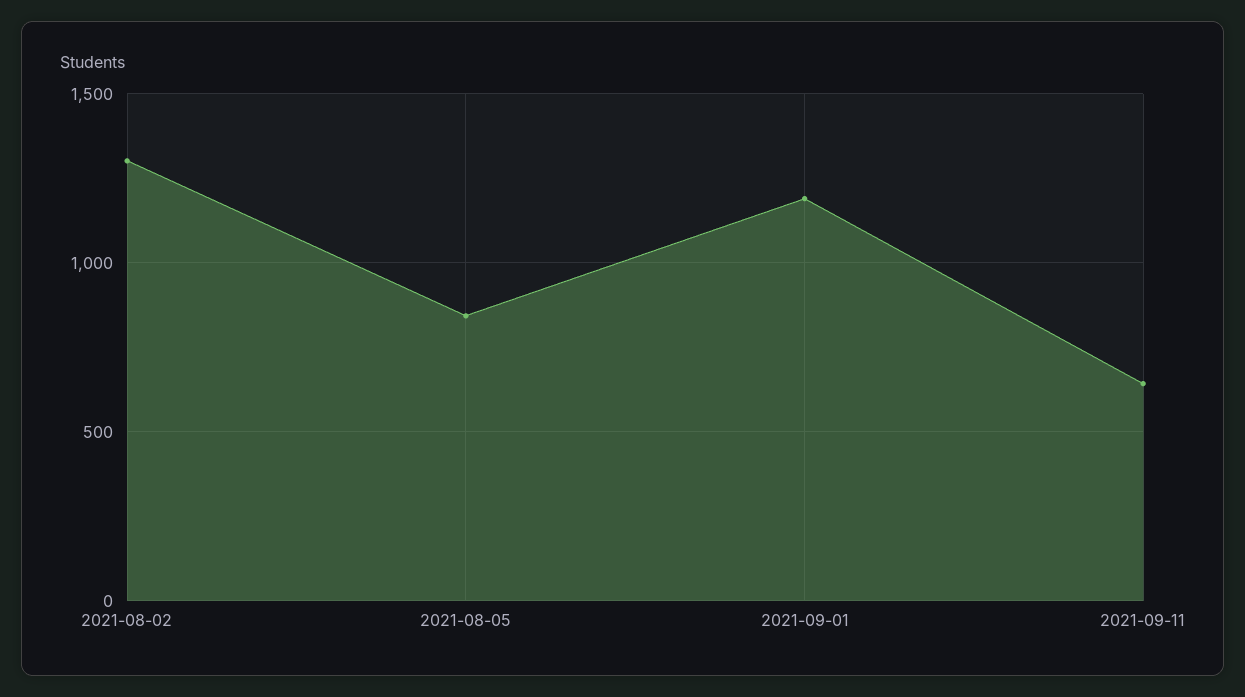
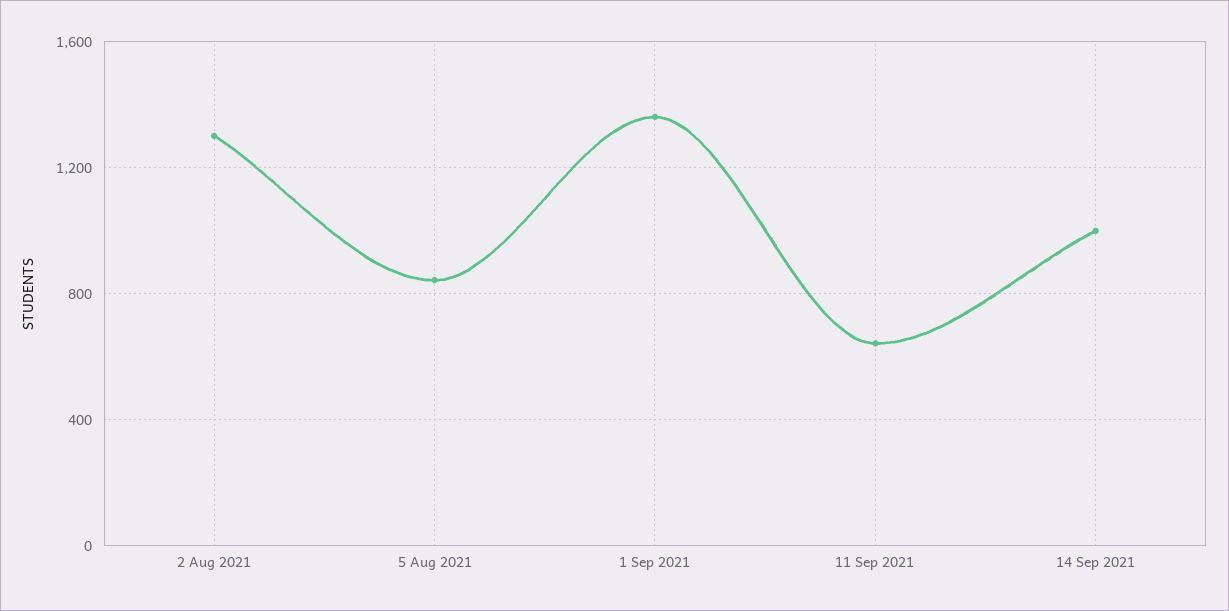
2021-09-01: 1200 -> 1350
14 Sep 2021: none -> 1000

